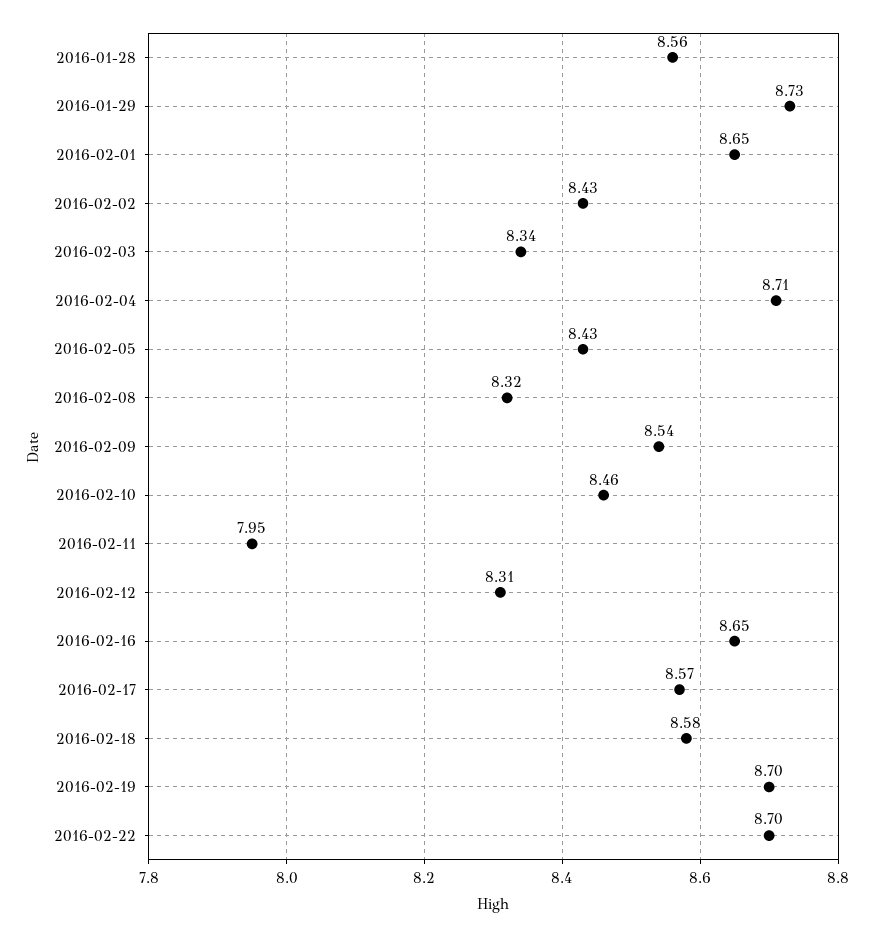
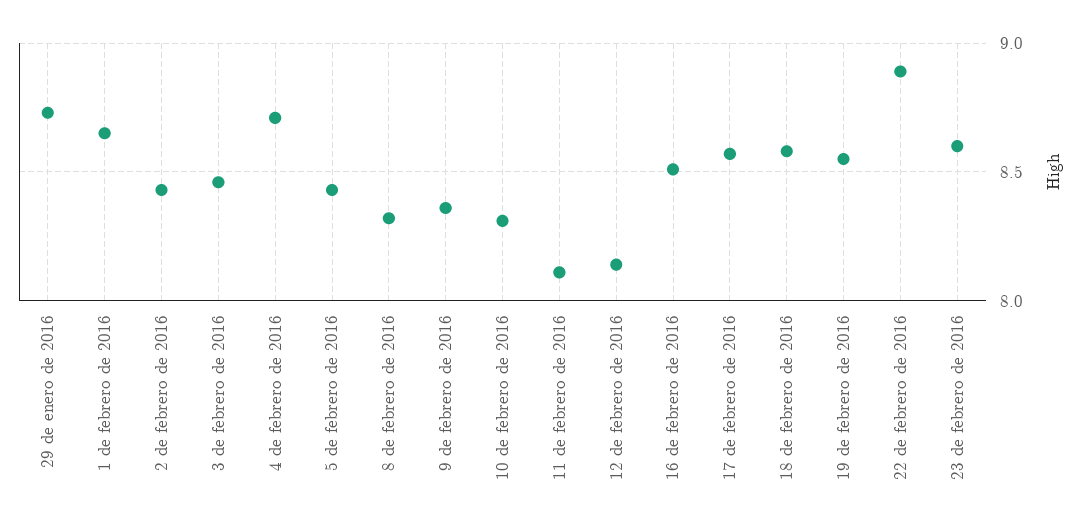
2016-01-28: 8.56 -> none
2016-02-03: 8.34 -> 8.45
2016-02-09: 8.54 -> 8.35
2016-02-10: 8.46 -> 8.3
2016-02-11: 7.95 -> 8.1
2016-02-12: 8.31 -> 8.15
2016-02-16: 8.65 -> 8.5
2016-02-19: 8.7 -> 8.55
2016-02-22: 8.7 -> 8.9
23 de febrero de 2016: none -> 8.6

